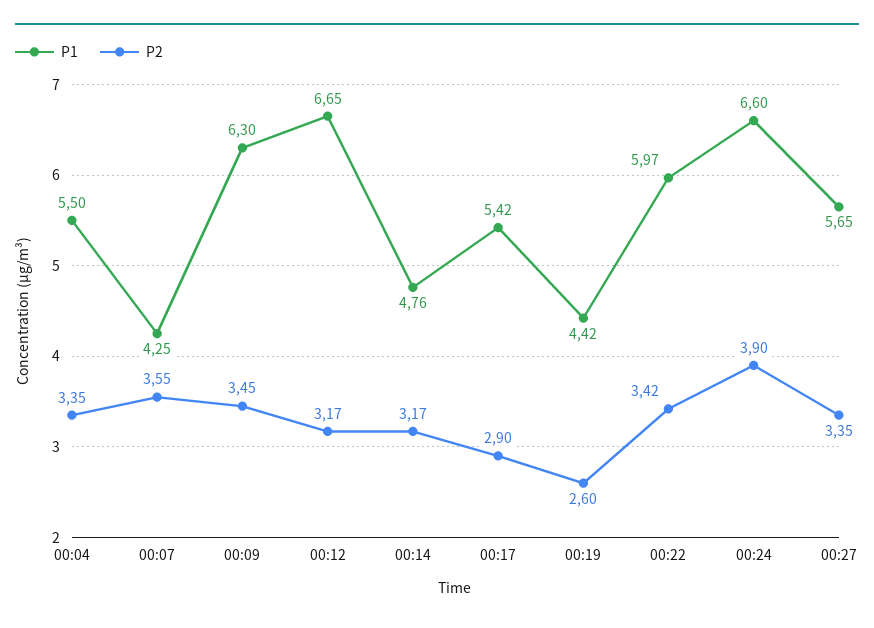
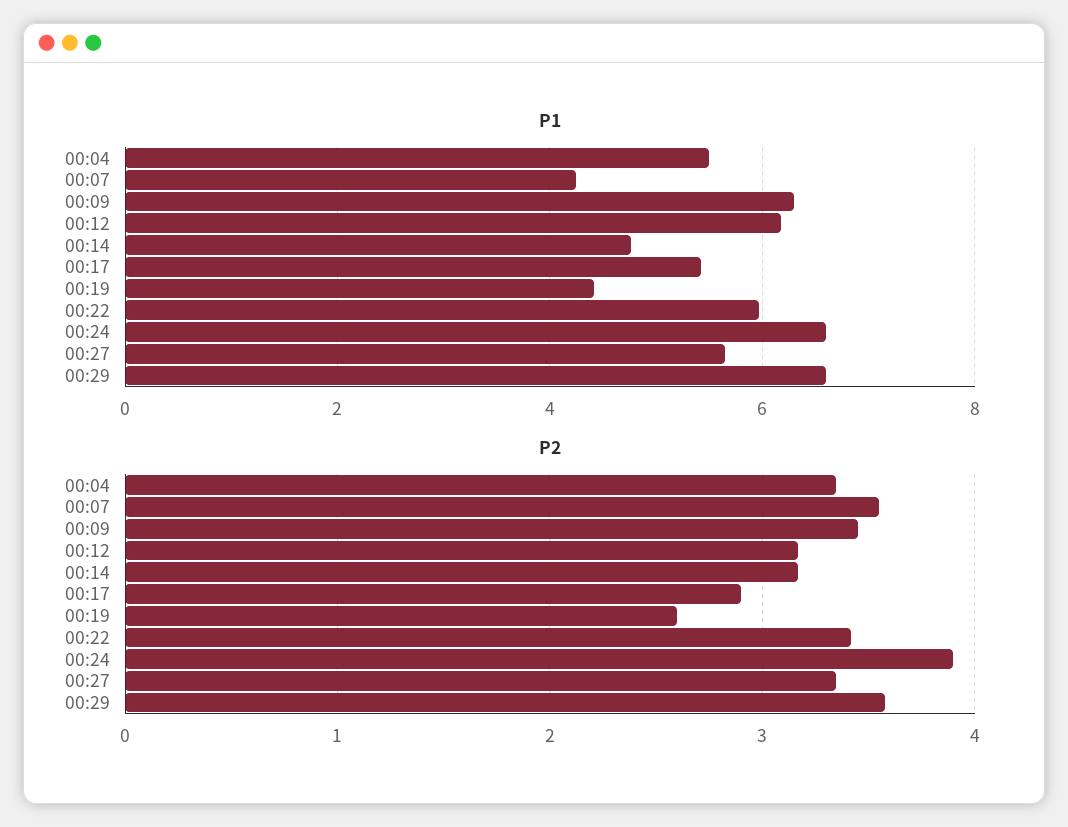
P1, 00:12: 6.65 -> 6.2
P1, 00:29: none -> 6.6
P2, 00:29: none -> 3.6

